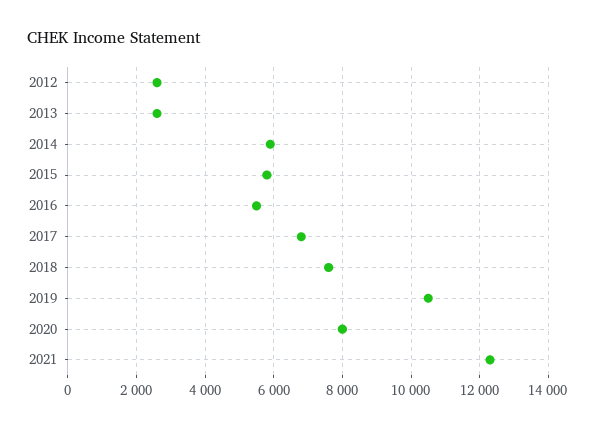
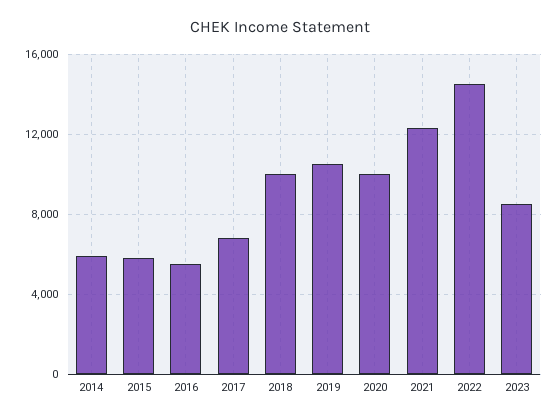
2012: 2600 -> none
2013: 2600 -> none
2018: 7600 -> 10000
2020: 8000 -> 10000
2022: none -> 14500
2023: none -> 8500

